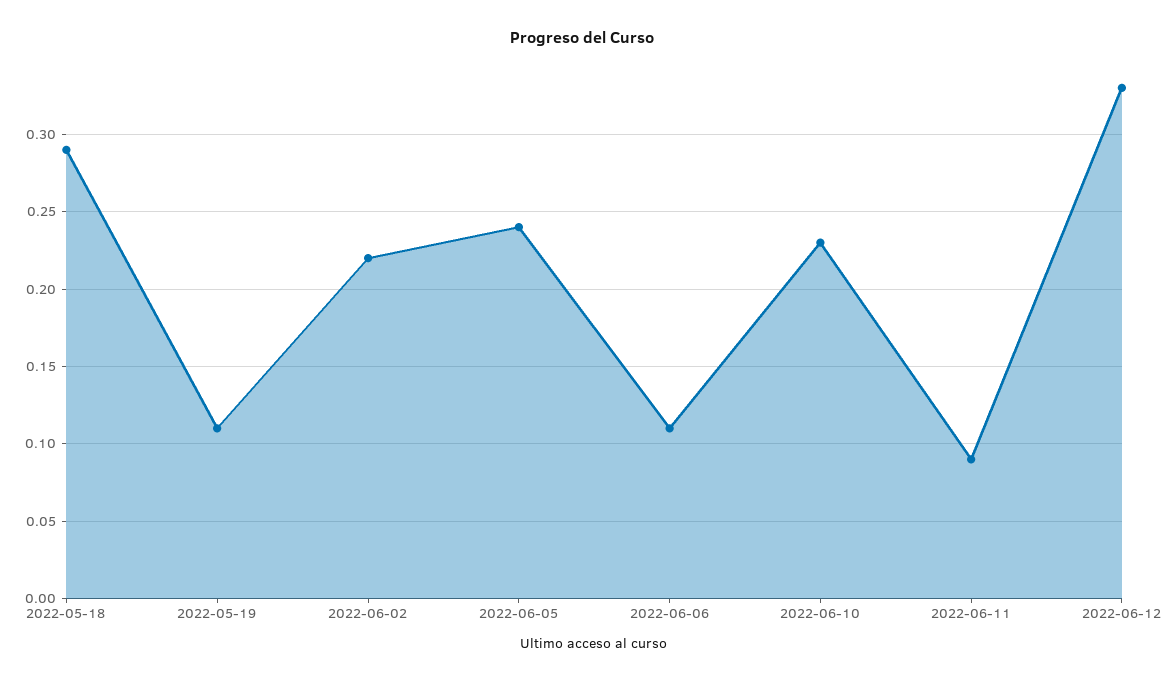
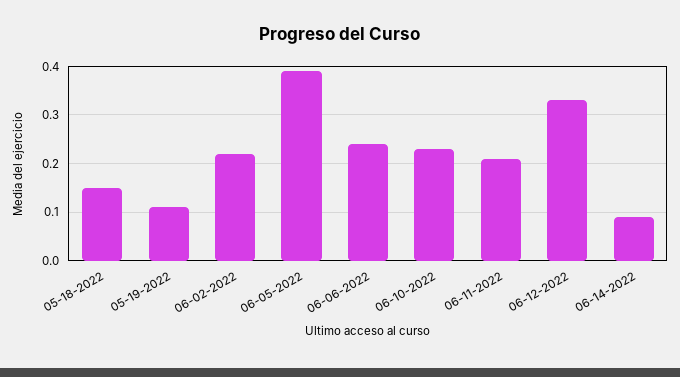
2022-05-18: 0.29 -> 0.15
2022-06-05: 0.24 -> 0.4
2022-06-06: 0.11 -> 0.25
2022-06-11: 0.09 -> 0.2
06-14-2022: none -> 0.1

